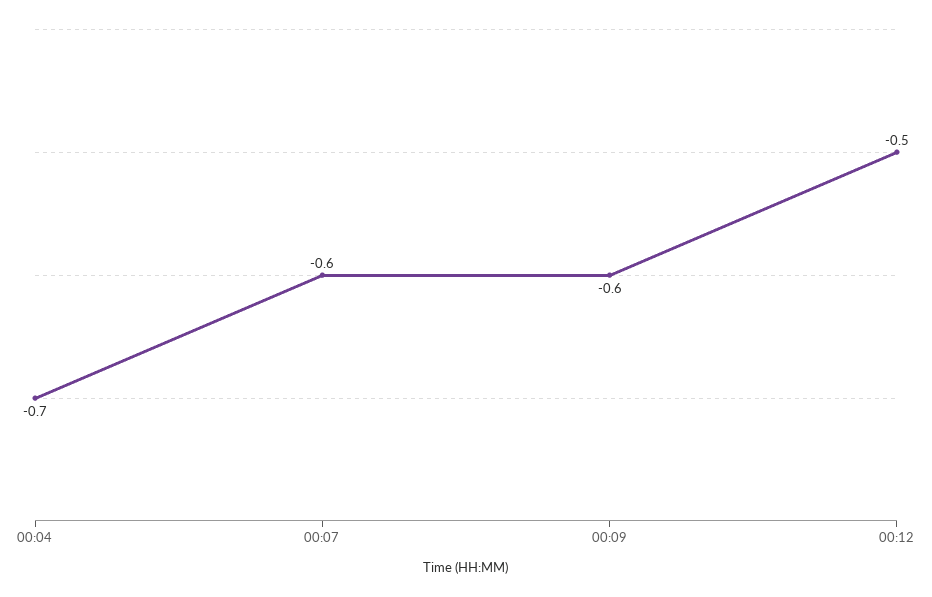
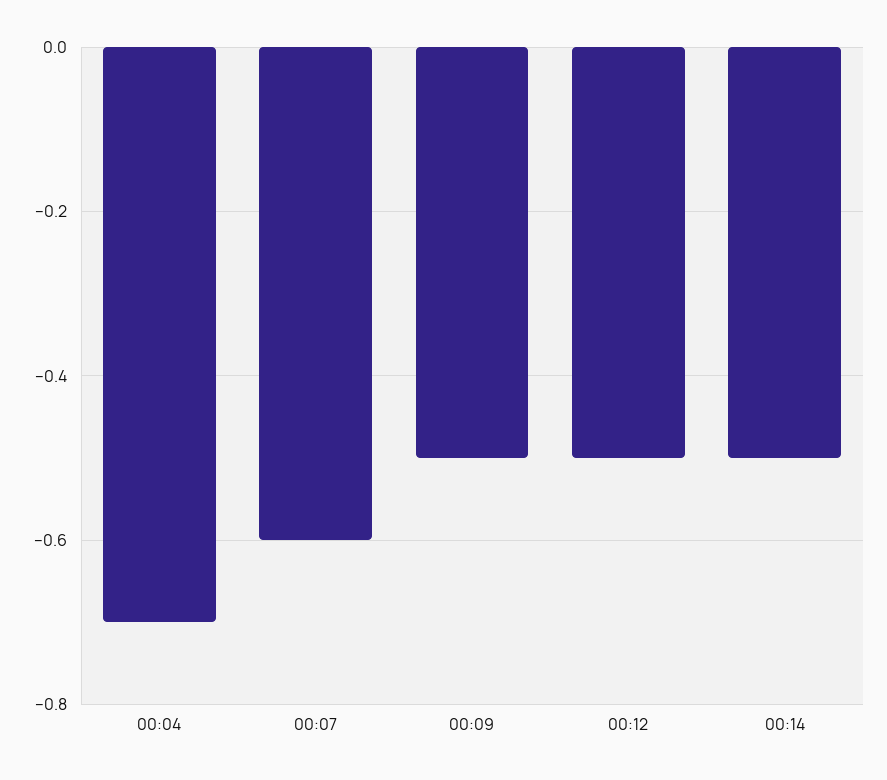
00:09: -0.6 -> -0.5
00:14: none -> -0.5

